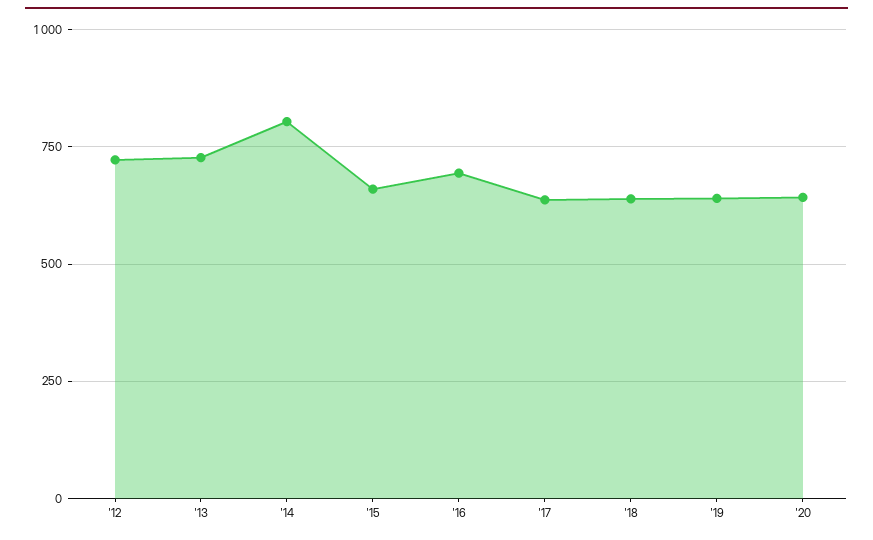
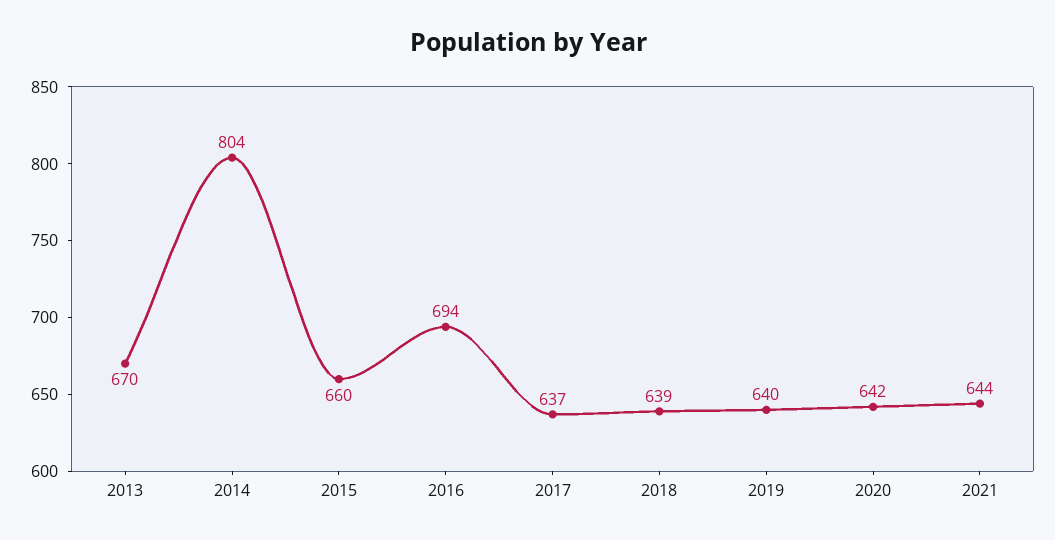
'12: 725 -> none
'13: 725 -> 670
2021: none -> 644

